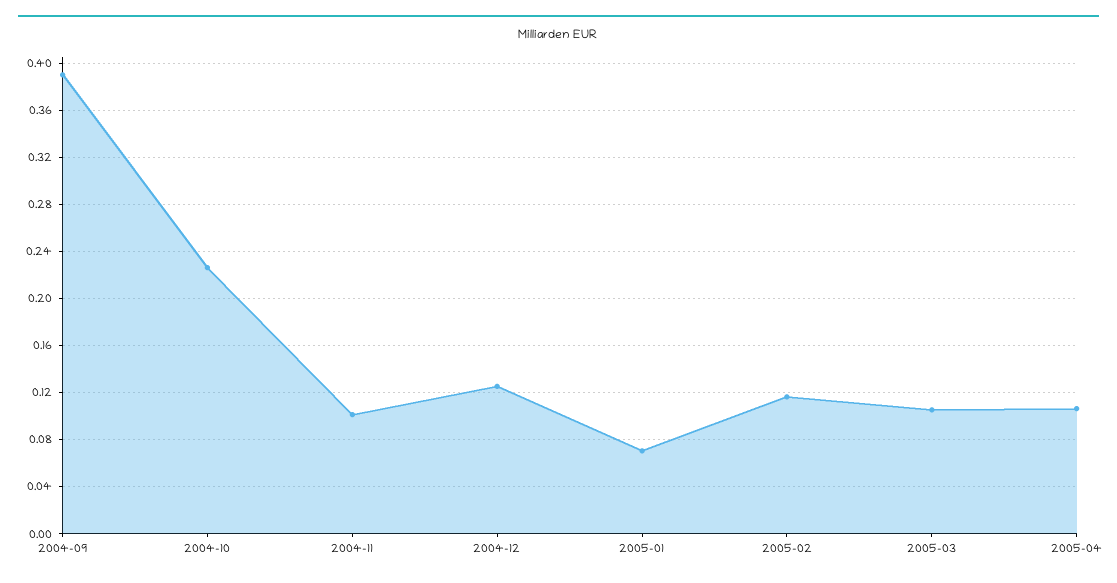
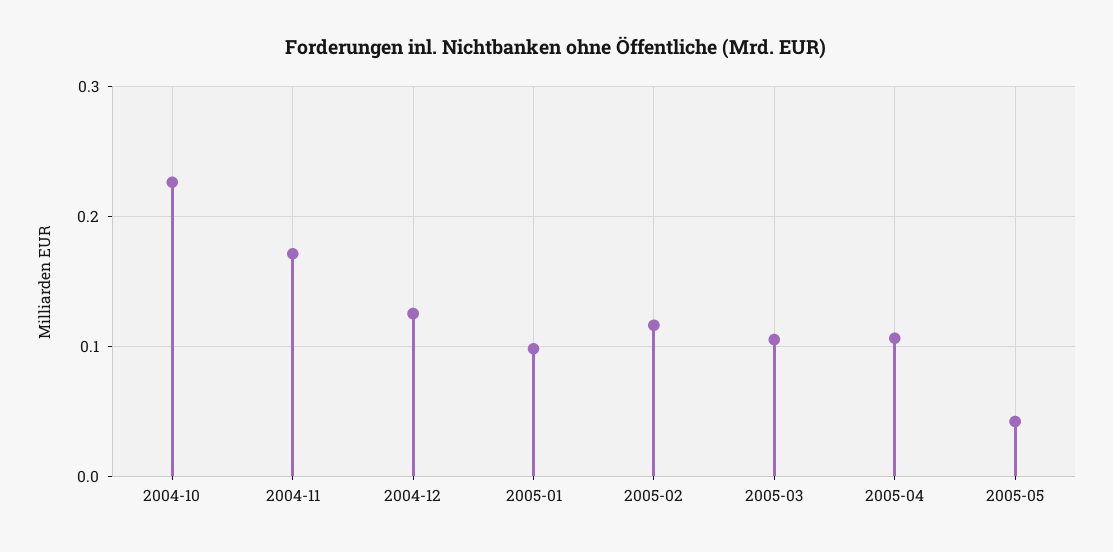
2004-09: 0.39 -> none
2004-11: 0.1 -> 0.17
2005-01: 0.07 -> 0.1
2005-05: none -> 0.04

